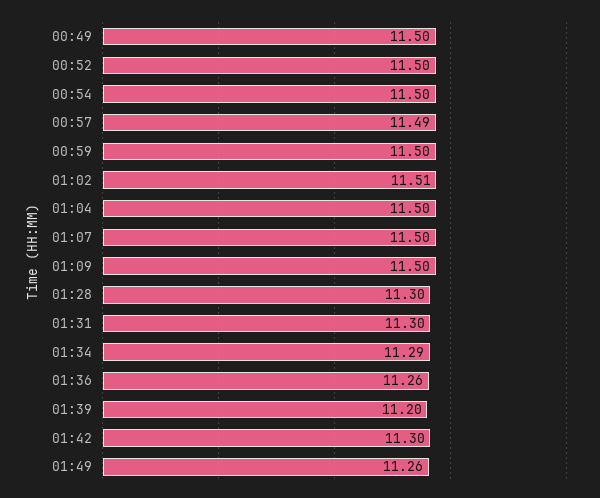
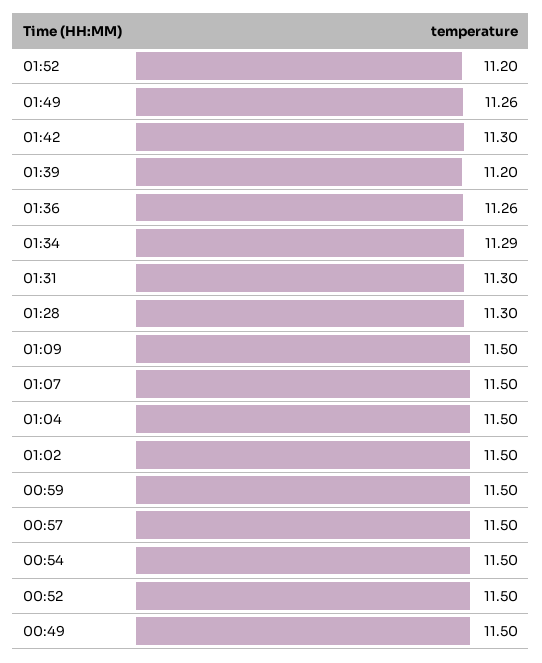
00:57: 11.49 -> 11.5
01:02: 11.51 -> 11.5
01:52: none -> 11.2

